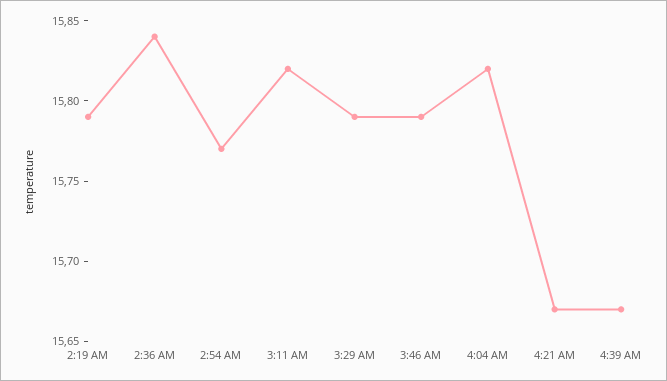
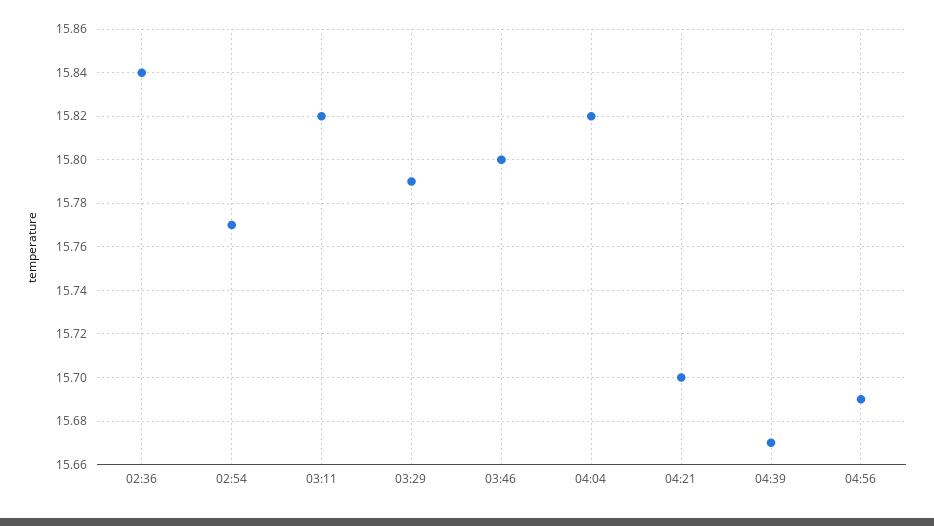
2:19 AM: 15.79 -> none
3:46 AM: 15.79 -> 15.8
4:21 AM: 15.67 -> 15.7
04:56: none -> 15.69

